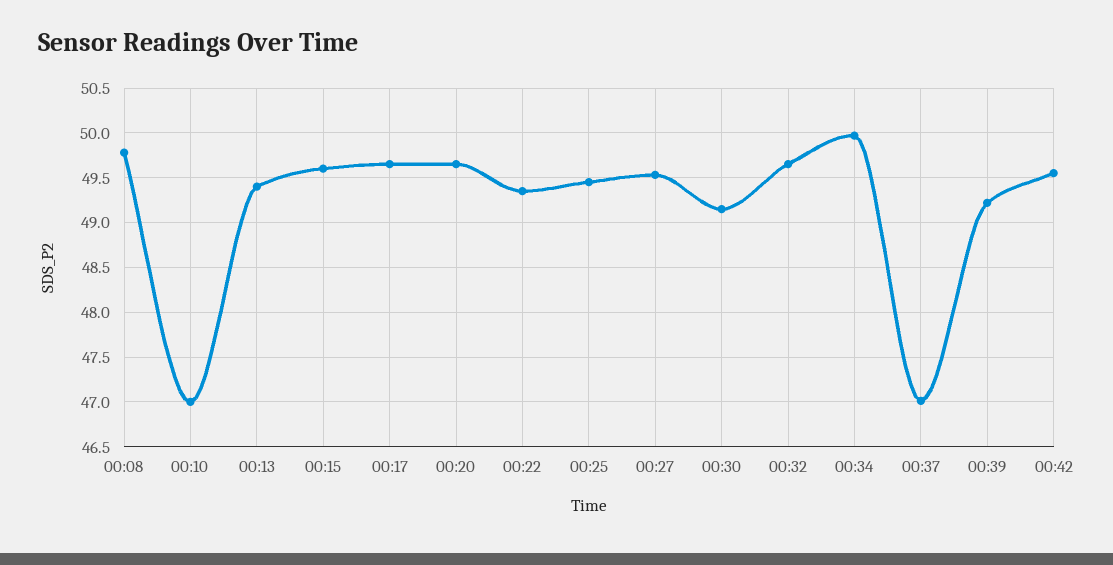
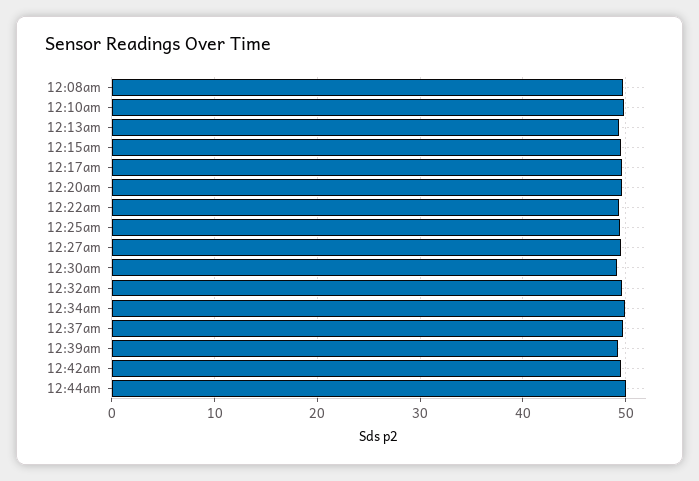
00:10: 47 -> 50
00:37: 47 -> 50
12:44am: none -> 50

